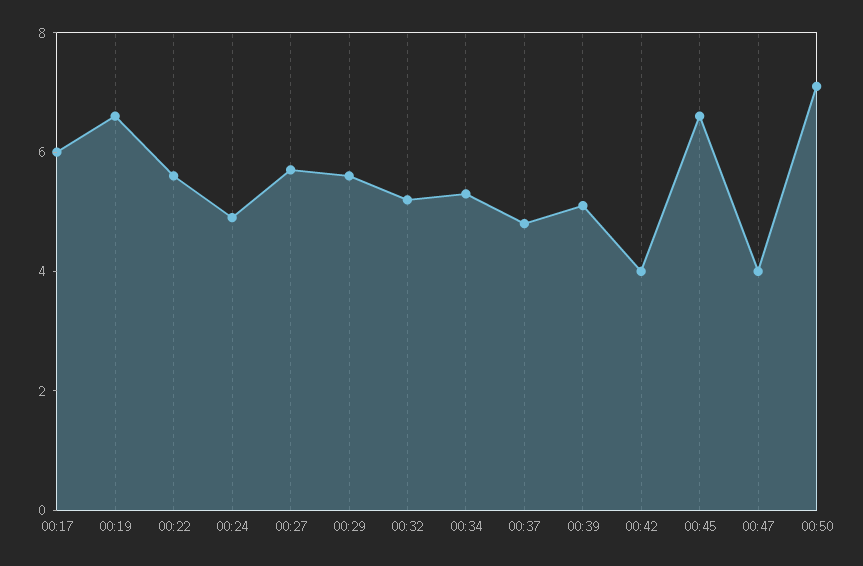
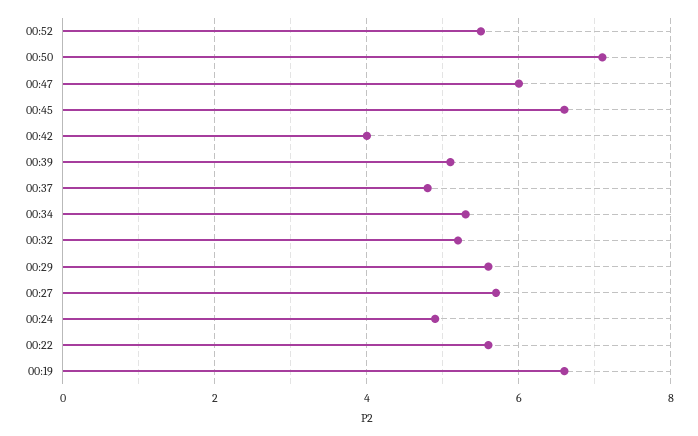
00:17: 6 -> none
00:47: 4 -> 6
00:52: none -> 5.5

